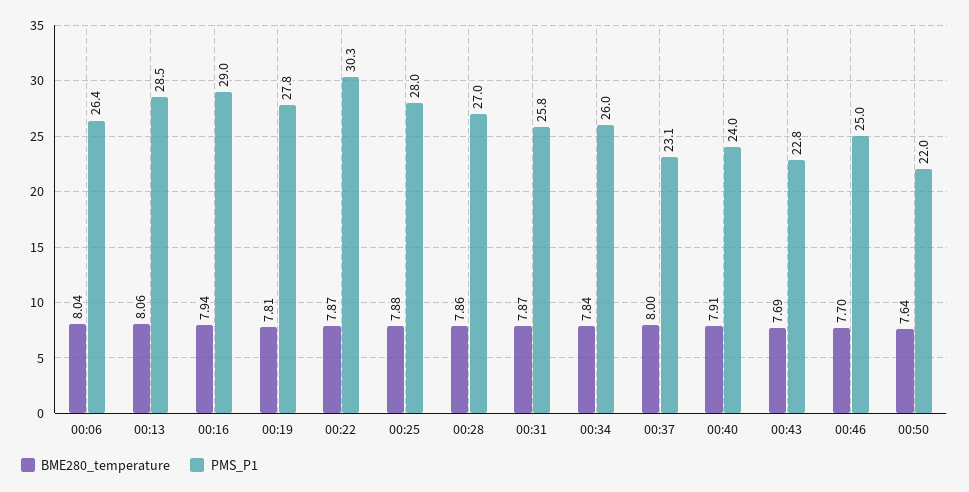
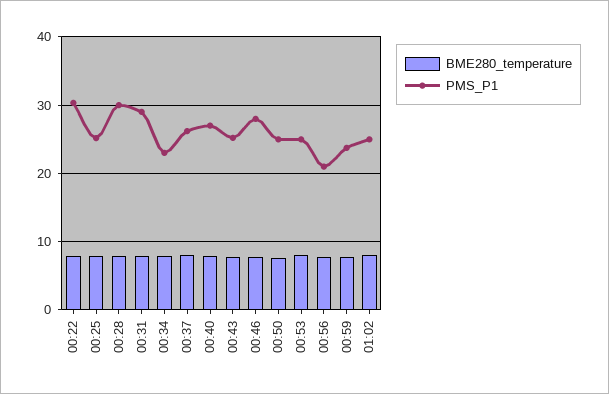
BME280_temperature, 00:06: 8.04 -> none
PMS_P1, 00:06: 26.4 -> none
BME280_temperature, 00:13: 8.06 -> none
PMS_P1, 00:13: 28.5 -> none
BME280_temperature, 00:16: 7.94 -> none
PMS_P1, 00:16: 29 -> none
BME280_temperature, 00:19: 7.81 -> none
PMS_P1, 00:19: 27.8 -> none
PMS_P1, 00:25: 28 -> 25
PMS_P1, 00:28: 27 -> 30
PMS_P1, 00:31: 25.8 -> 29
PMS_P1, 00:34: 26 -> 23
PMS_P1, 00:37: 23.1 -> 26
PMS_P1, 00:40: 24 -> 27
PMS_P1, 00:43: 22.8 -> 25
PMS_P1, 00:46: 25 -> 28
PMS_P1, 00:50: 22 -> 25
BME280_temperature, 00:53: none -> 8
PMS_P1, 00:53: none -> 25
BME280_temperature, 00:56: none -> 8
PMS_P1, 00:56: none -> 21
BME280_temperature, 00:59: none -> 8
PMS_P1, 00:59: none -> 24
BME280_temperature, 01:02: none -> 8
PMS_P1, 01:02: none -> 25

